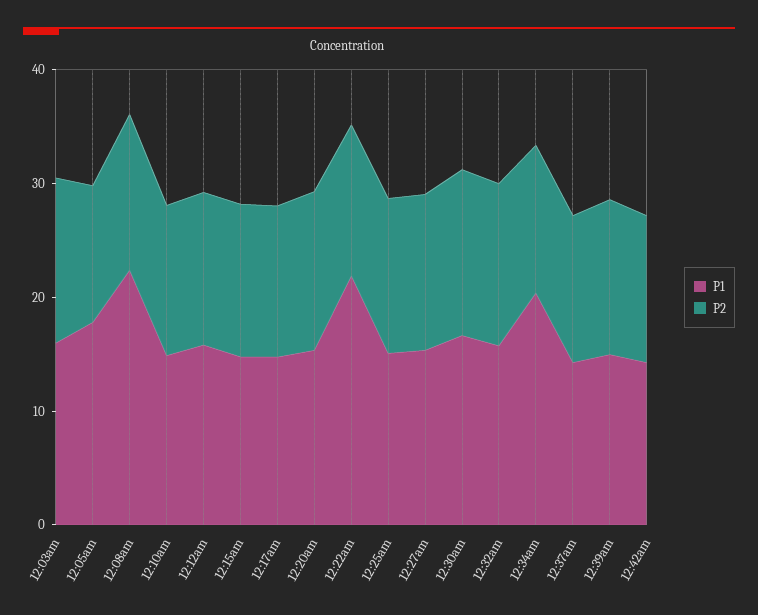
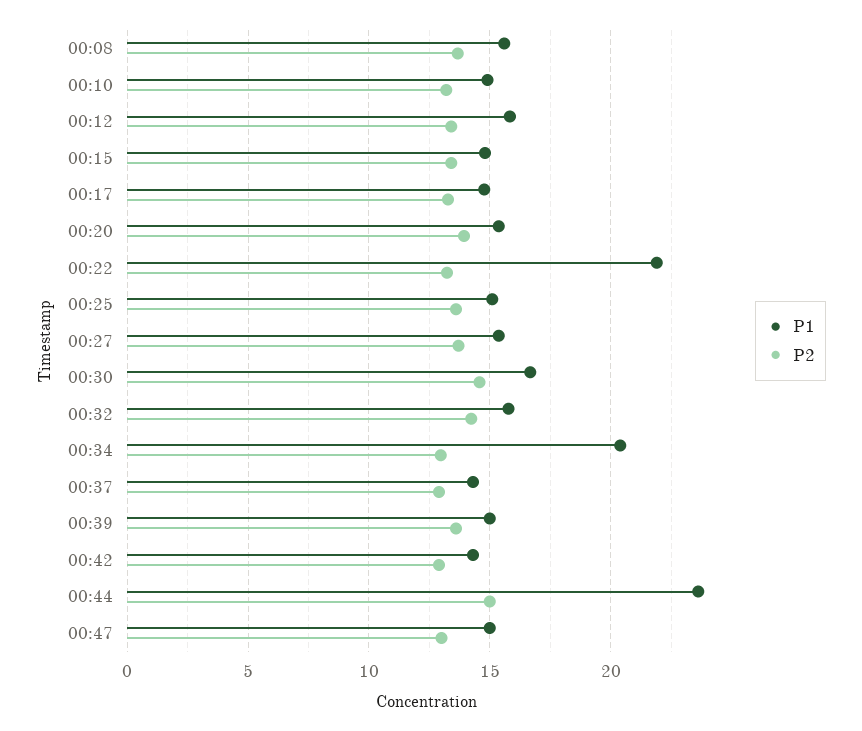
P1, 12:03am: 16 -> none
P2, 12:03am: 14 -> none
P1, 12:05am: 18 -> none
P2, 12:05am: 12 -> none
P1, 12:08am: 22 -> 15.5
P1, 00:44: none -> 23.5
P2, 00:44: none -> 15
P1, 00:47: none -> 15
P2, 00:47: none -> 13

